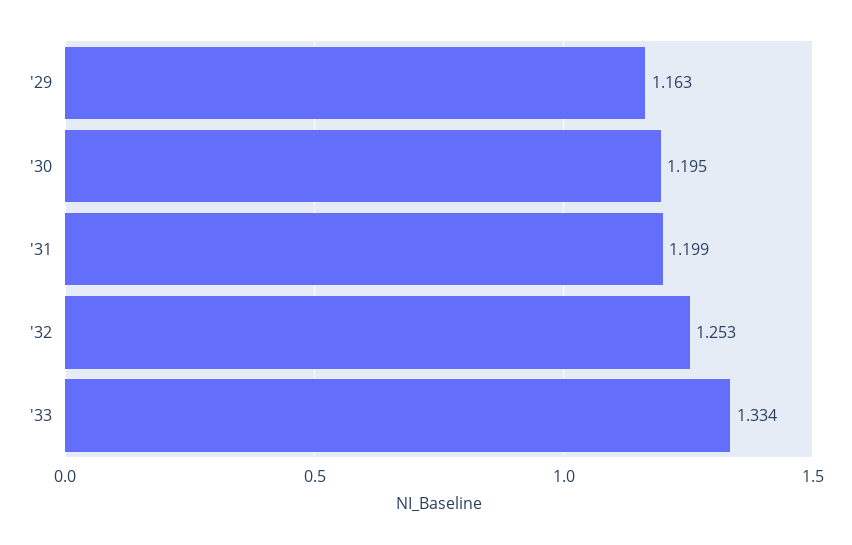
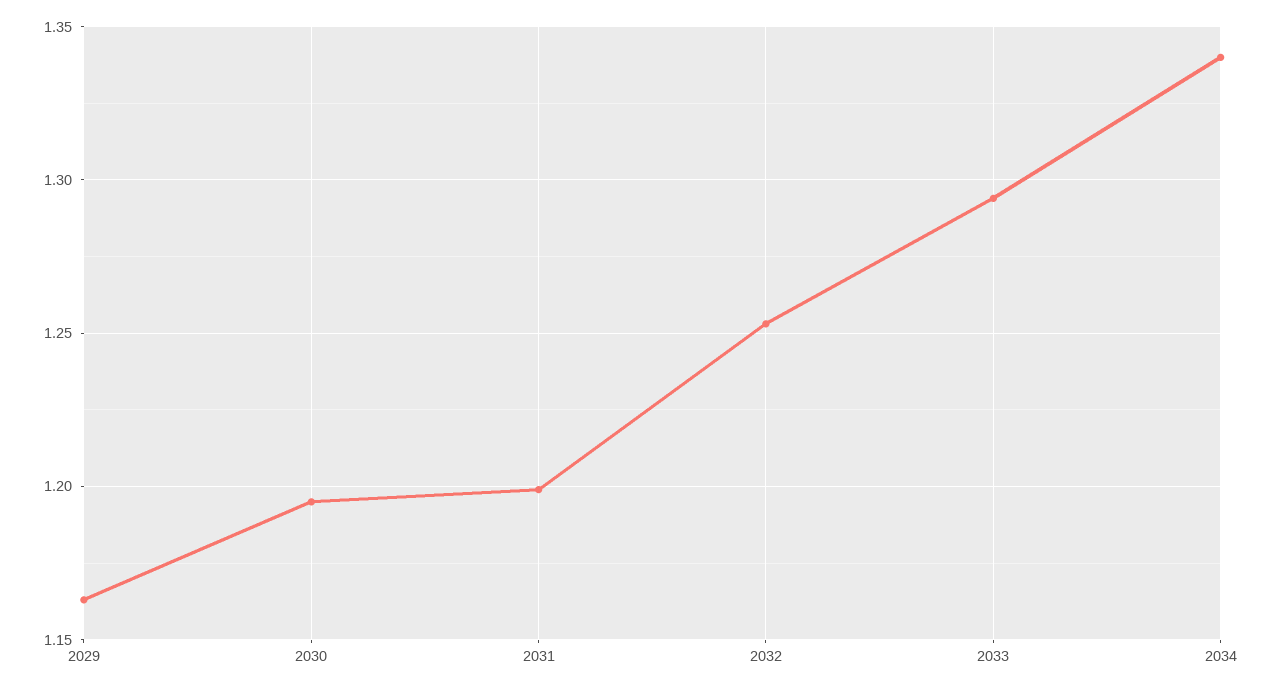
'33: 1.334 -> 1.295
2034: none -> 1.34

